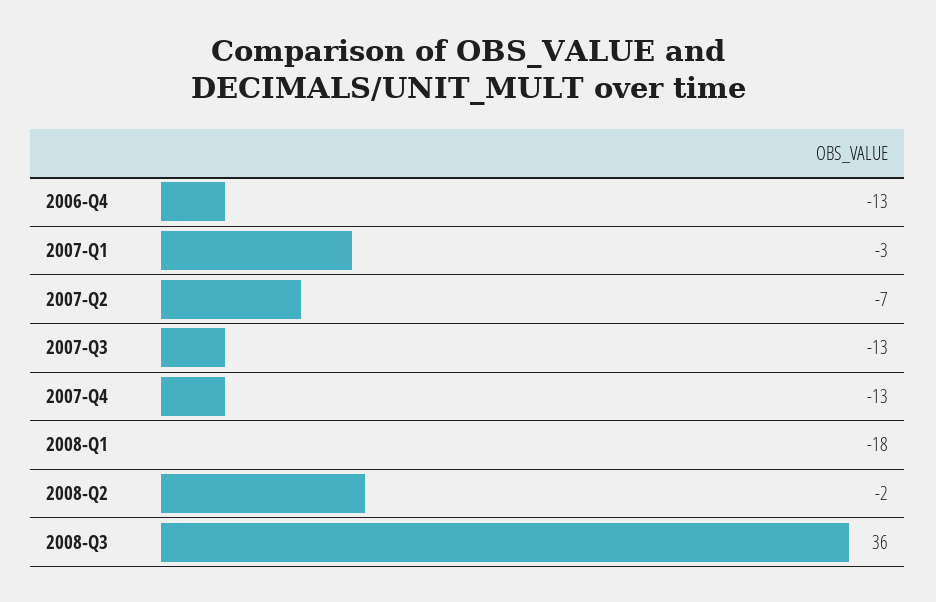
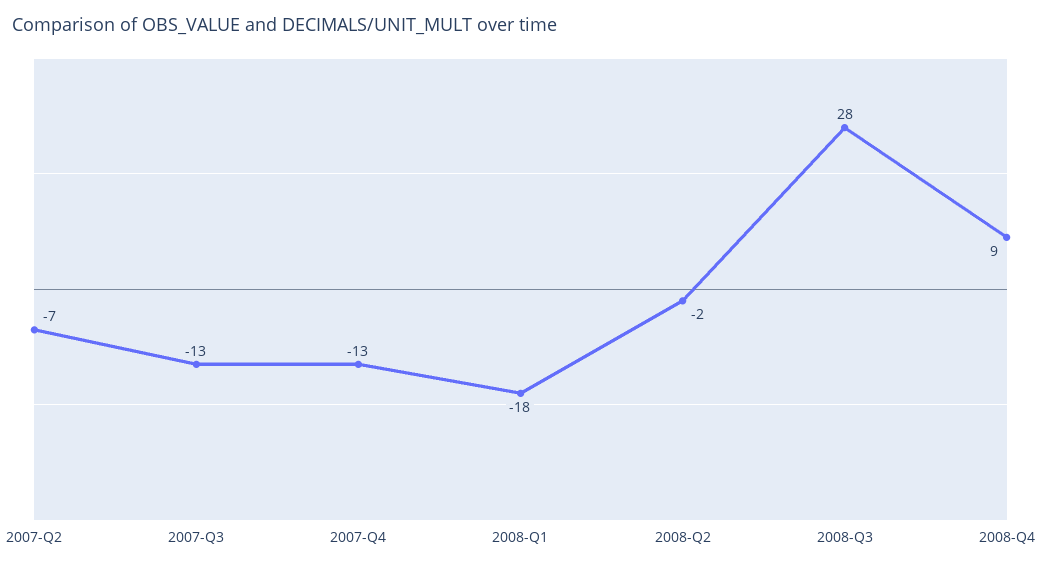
2006-Q4: -13 -> none
2007-Q1: -3 -> none
2008-Q3: 36 -> 28
2008-Q4: none -> 9

